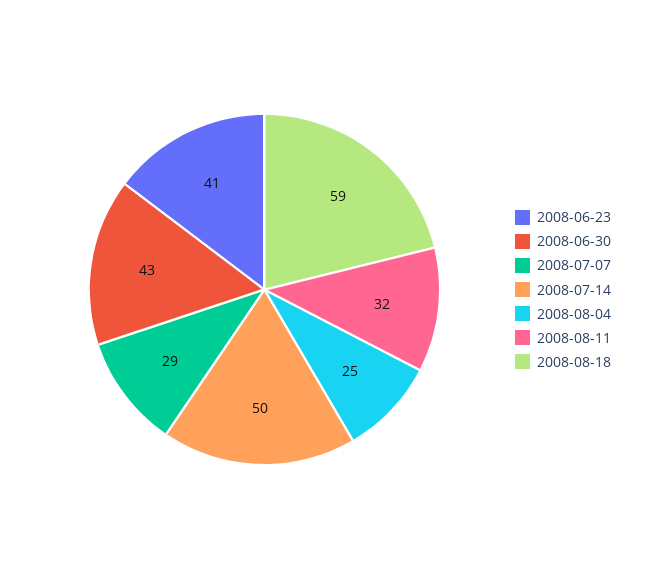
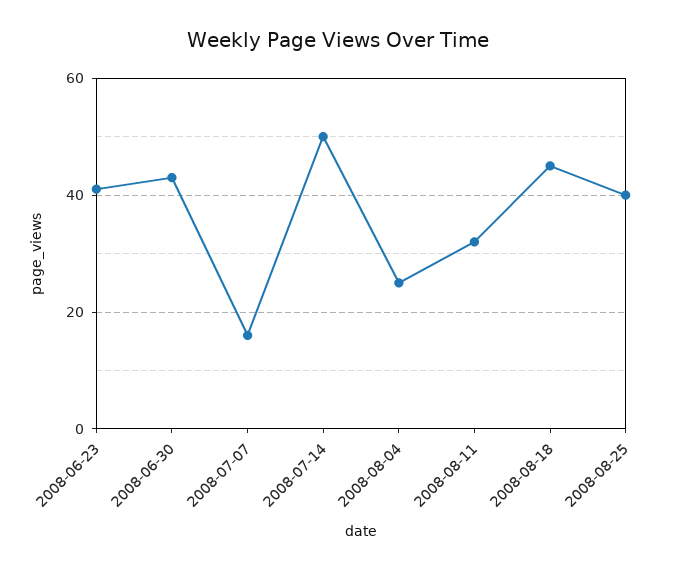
2008-07-07: 29 -> 15
2008-08-18: 59 -> 45
2008-08-25: none -> 40

